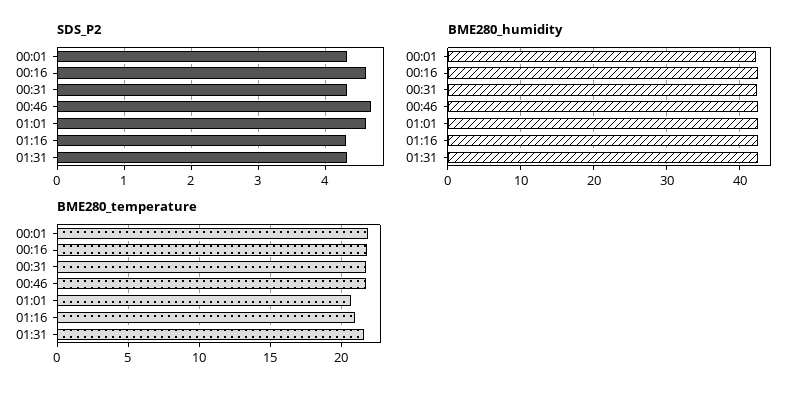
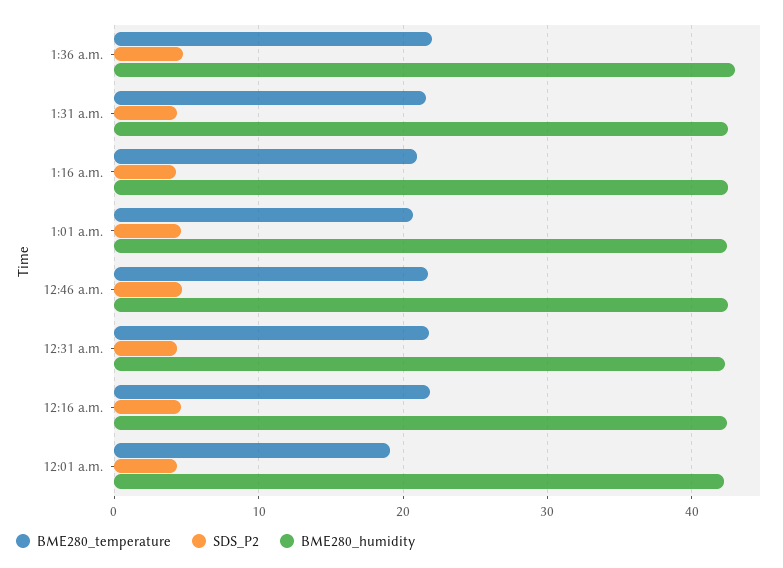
BME280_temperature, 00:01: 22 -> 19
BME280_temperature, 1:36 a.m.: none -> 22
SDS_P2, 1:36 a.m.: none -> 5
BME280_humidity, 1:36 a.m.: none -> 43

